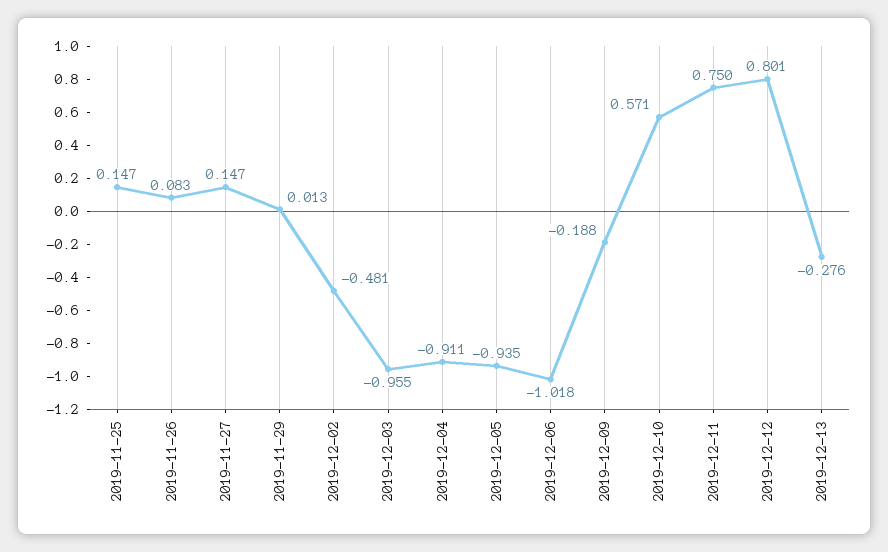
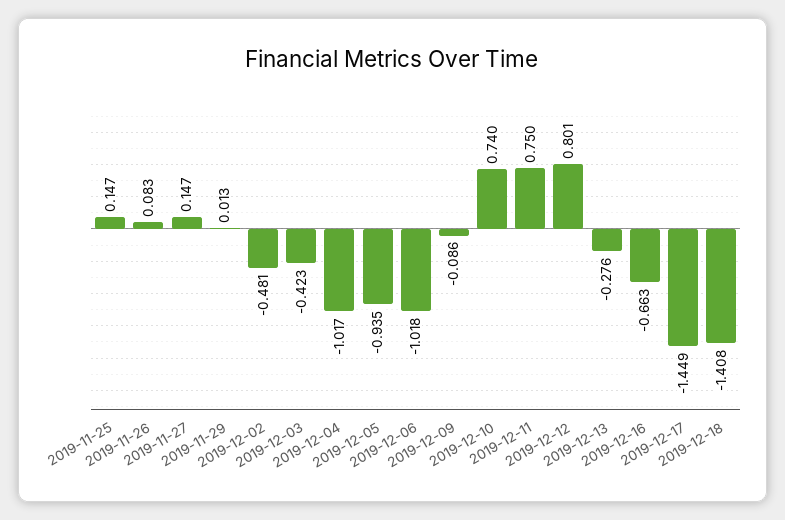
2019-12-03: -0.955 -> -0.423
2019-12-04: -0.911 -> -1.017
2019-12-09: -0.188 -> -0.086
2019-12-10: 0.571 -> 0.74
2019-12-16: none -> -0.663
2019-12-17: none -> -1.449
2019-12-18: none -> -1.408

